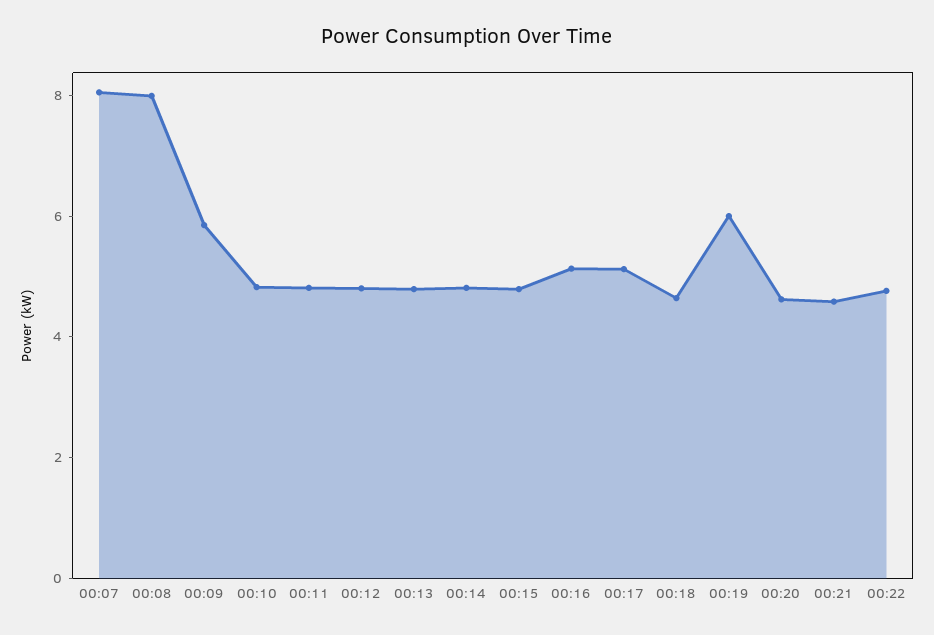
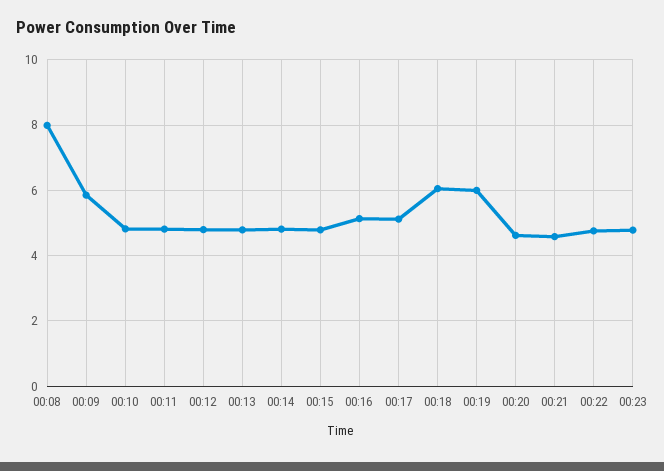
00:07: 8 -> none
00:18: 4.5 -> 6
00:23: none -> 4.8

